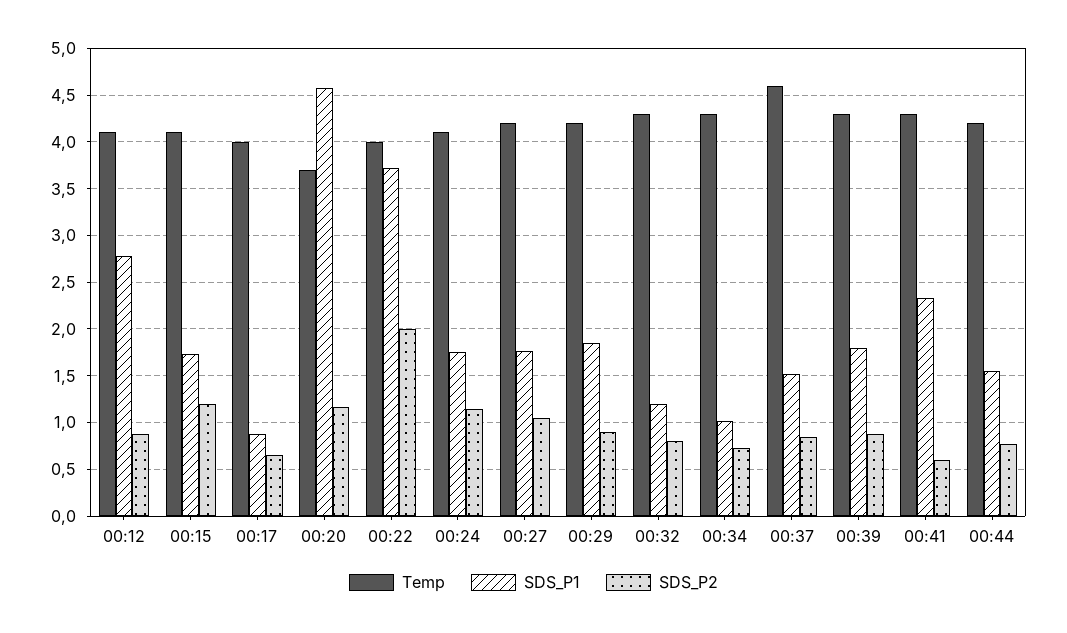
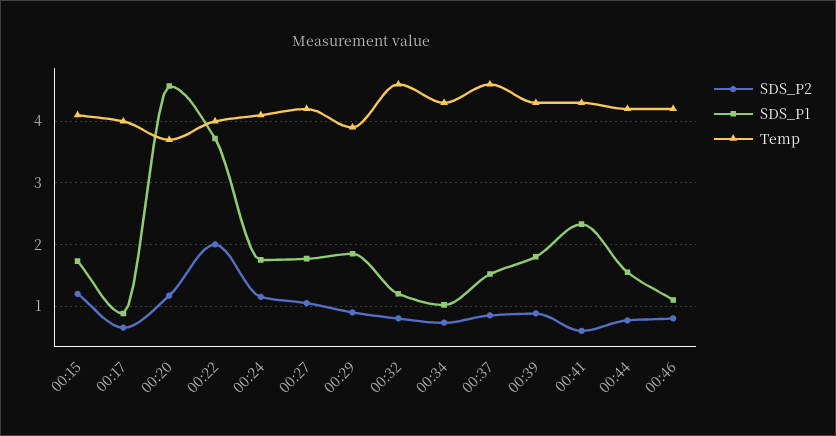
Temp, 00:12: 4.1 -> none
SDS_P1, 00:12: 2.8 -> none
SDS_P2, 00:12: 0.9 -> none
Temp, 00:29: 4.2 -> 3.9
Temp, 00:32: 4.3 -> 4.6
SDS_P2, 00:46: none -> 0.8
SDS_P1, 00:46: none -> 1.1
Temp, 00:46: none -> 4.2

